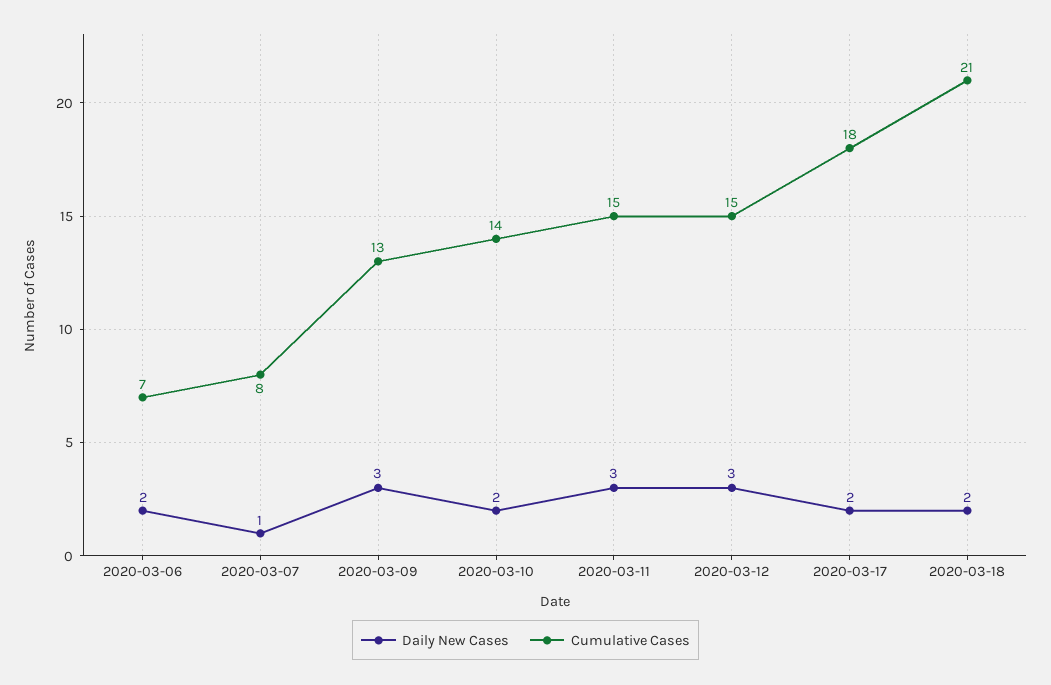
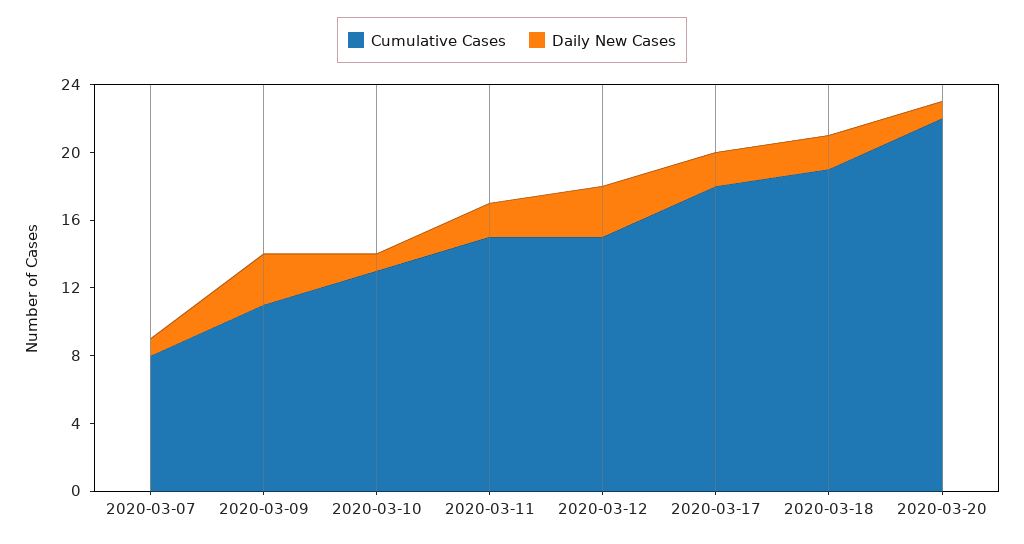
Daily New Cases, 2020-03-06: 2 -> none
Cumulative Cases, 2020-03-06: 7 -> none
Cumulative Cases, 2020-03-09: 13 -> 11
Daily New Cases, 2020-03-10: 2 -> 1
Cumulative Cases, 2020-03-10: 14 -> 13
Daily New Cases, 2020-03-11: 3 -> 2
Cumulative Cases, 2020-03-18: 21 -> 19
Cumulative Cases, 2020-03-20: none -> 22
Daily New Cases, 2020-03-20: none -> 1

